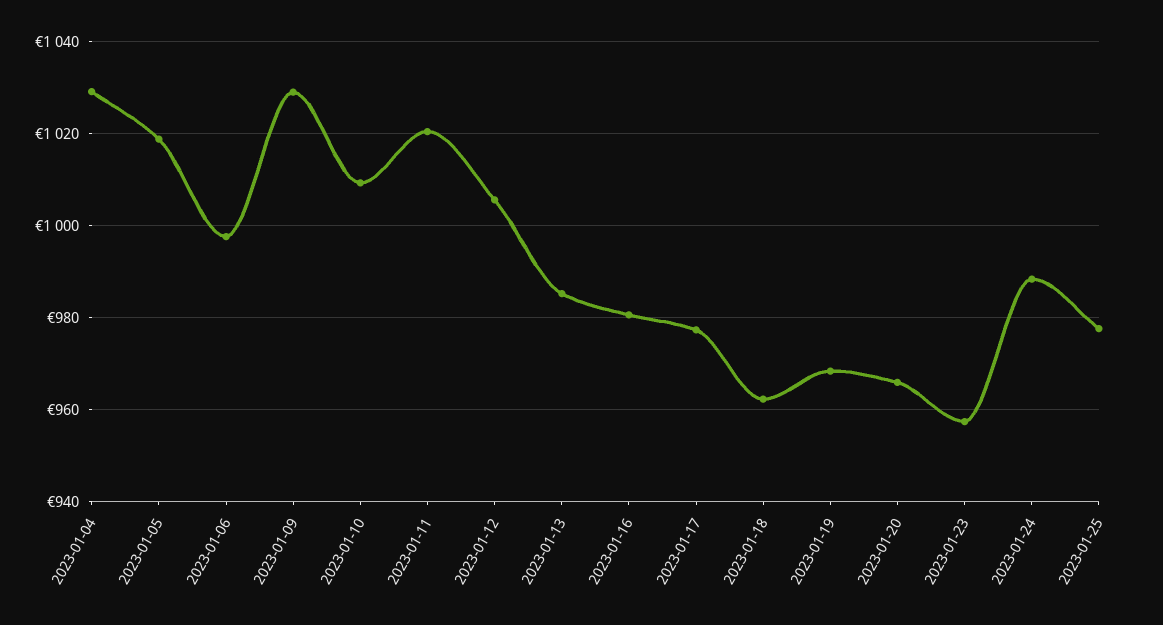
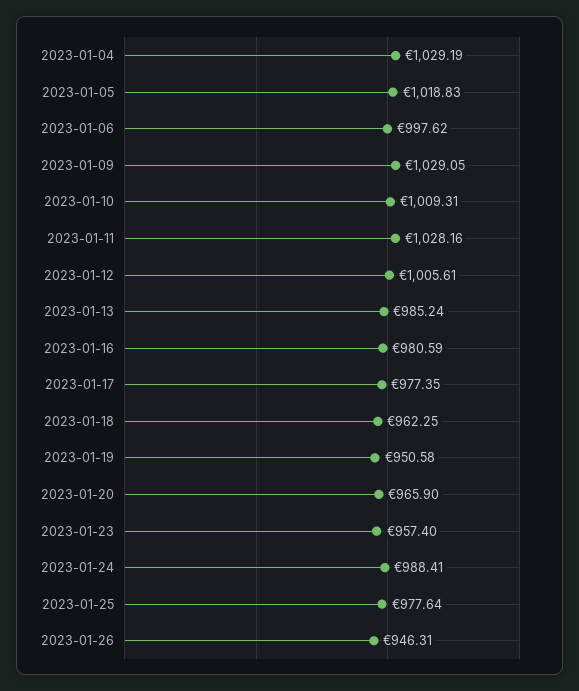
2023-01-11: 1020 -> 1028.16
2023-01-19: 968 -> 950.58
2023-01-26: none -> 946.31

